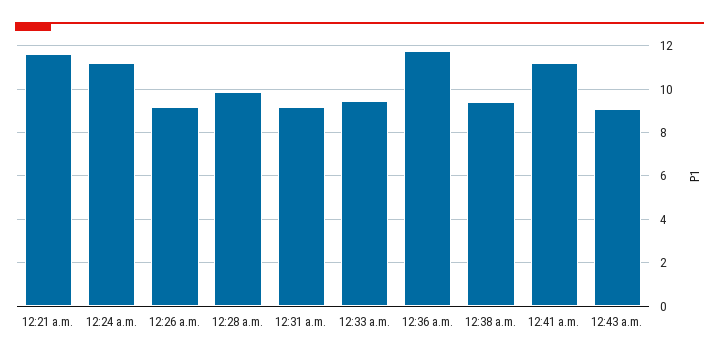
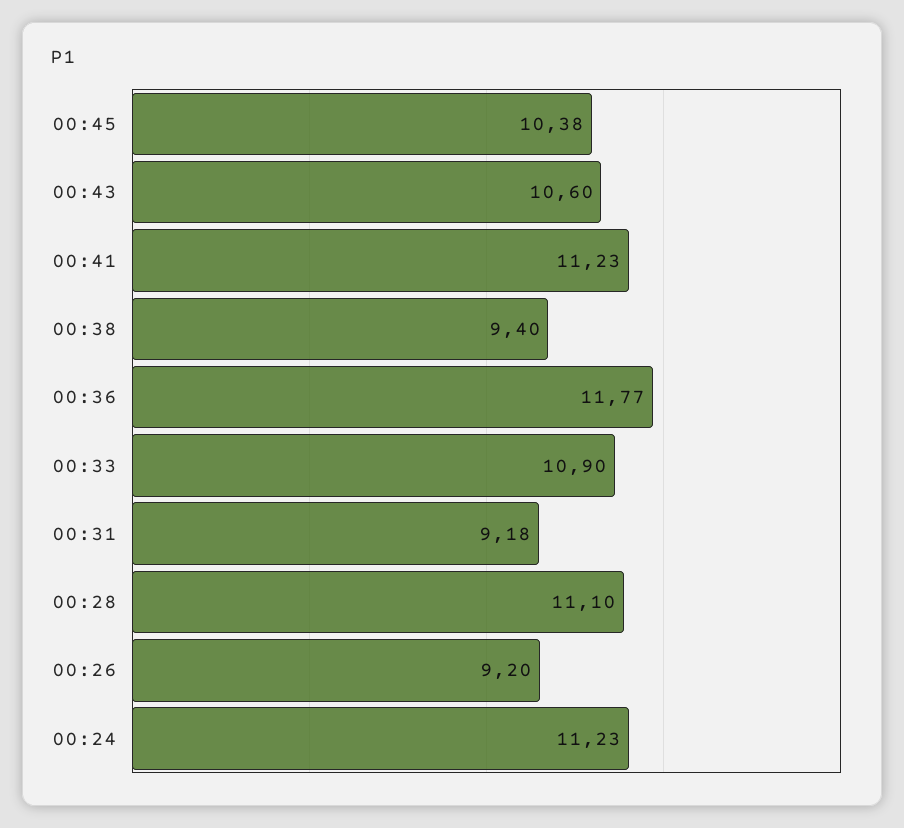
12:21 a.m.: 11.5 -> none
12:28 a.m.: 10 -> 11.1
12:33 a.m.: 9.5 -> 10.9
12:43 a.m.: 9 -> 10.6
00:45: none -> 10.38

